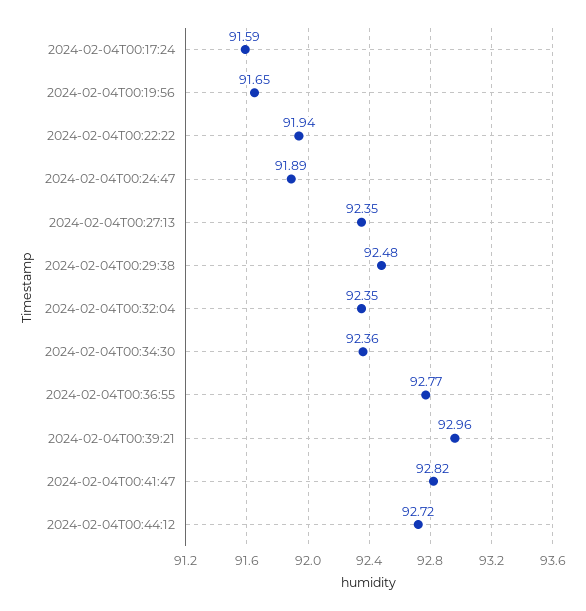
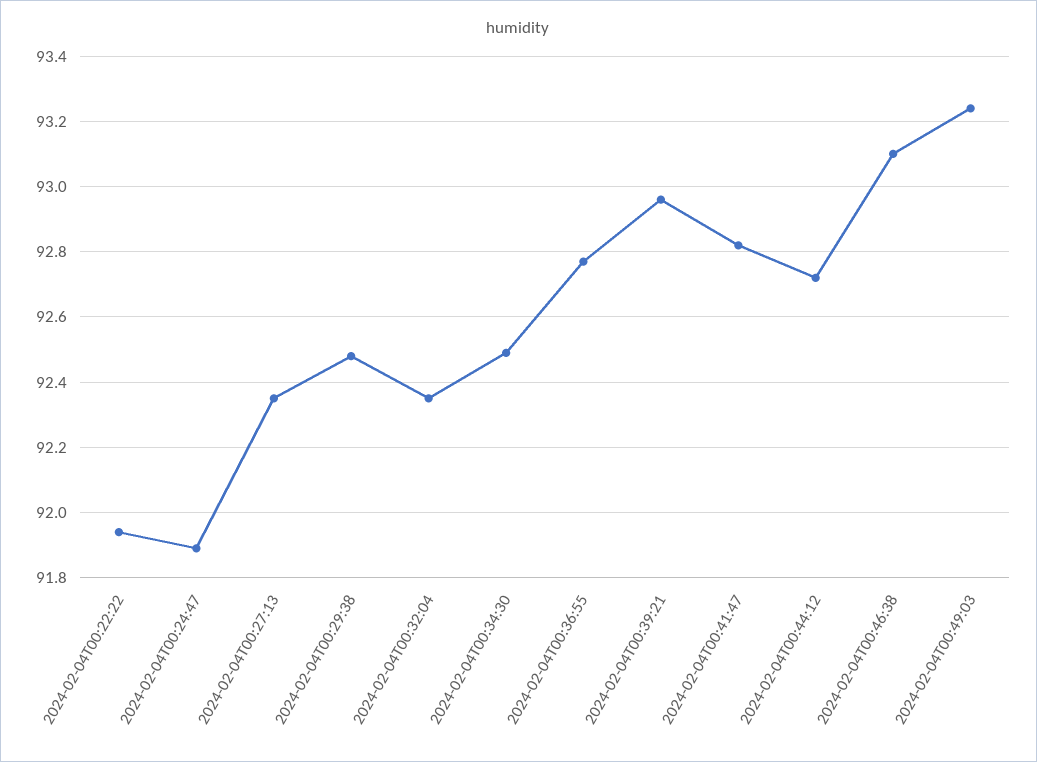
2024-02-04T00:17:24: 91.59 -> none
2024-02-04T00:19:56: 91.65 -> none
2024-02-04T00:34:30: 92.36 -> 92.5
2024-02-04T00:46:38: none -> 93.1
2024-02-04T00:49:03: none -> 93.25

